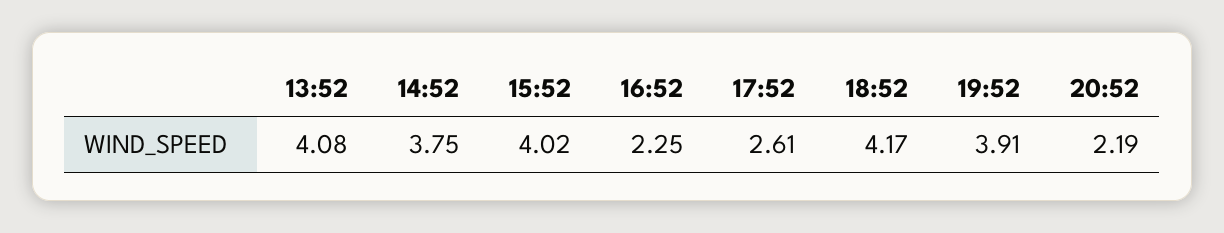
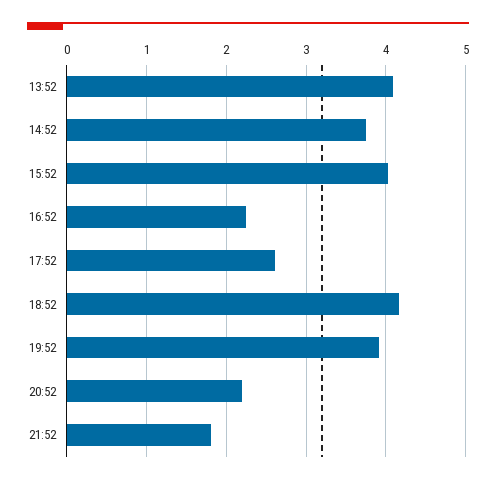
21:52: none -> 1.8

